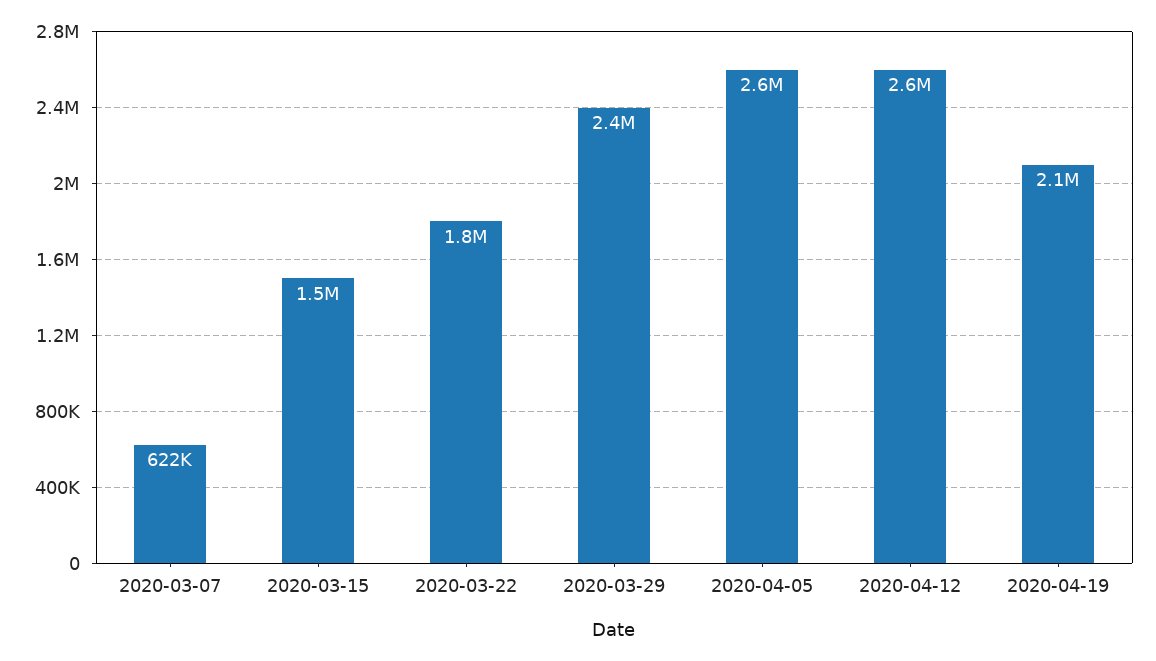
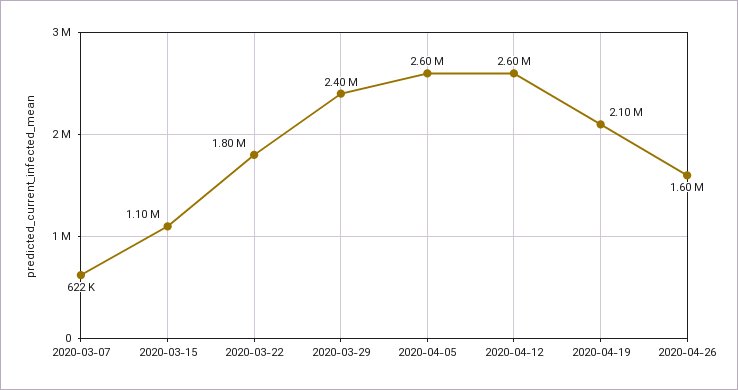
2020-03-15: 1500000 -> 1100000
2020-04-26: none -> 1600000

